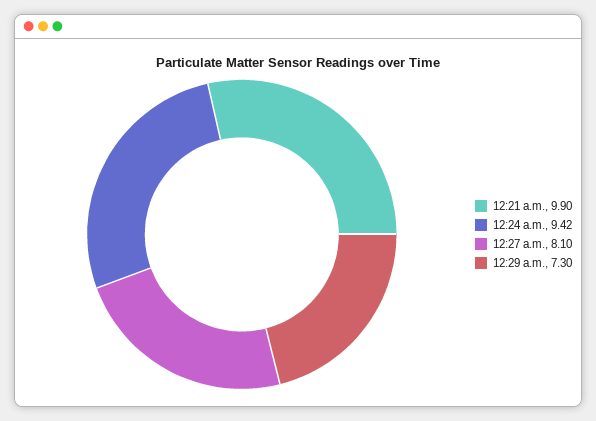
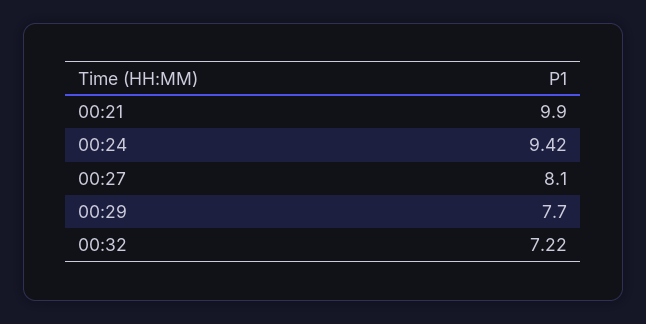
12:29 a.m.: 7.3 -> 7.7
00:32: none -> 7.22

